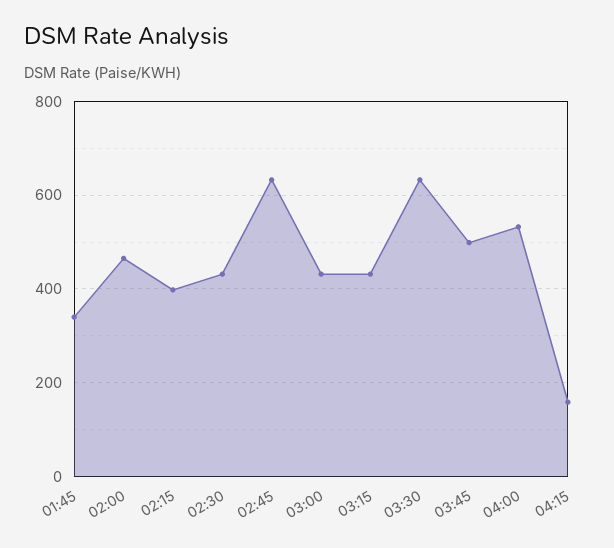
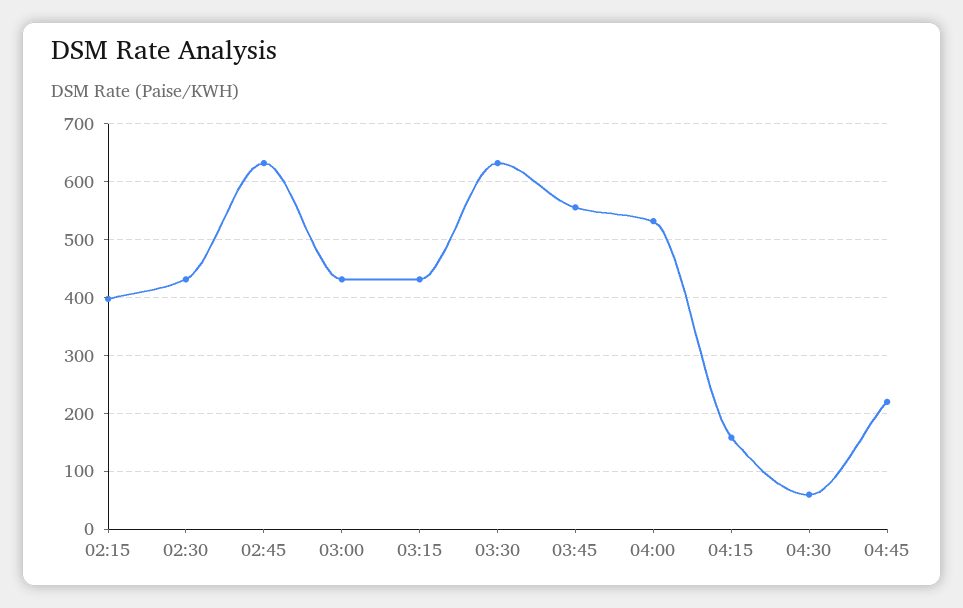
01:45: 340 -> none
02:00: 460 -> none
03:45: 500 -> 560
04:30: none -> 60
04:45: none -> 220

